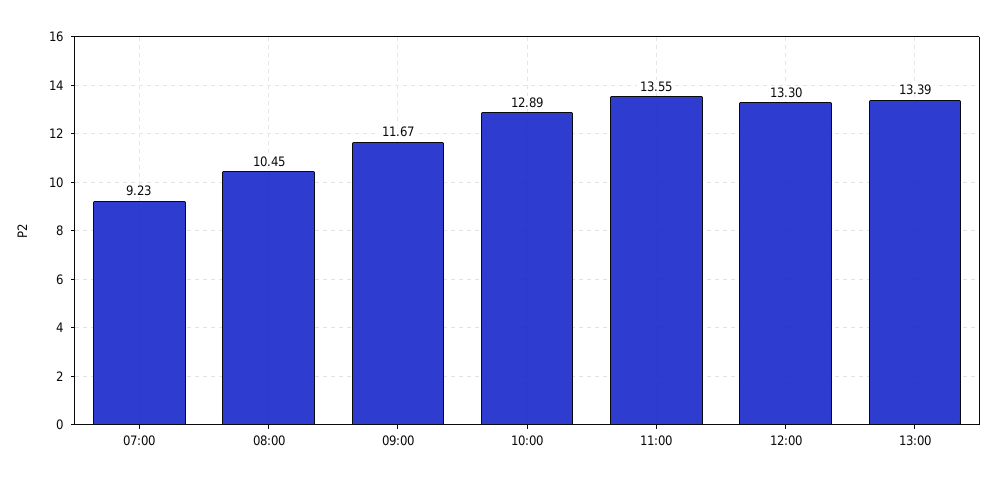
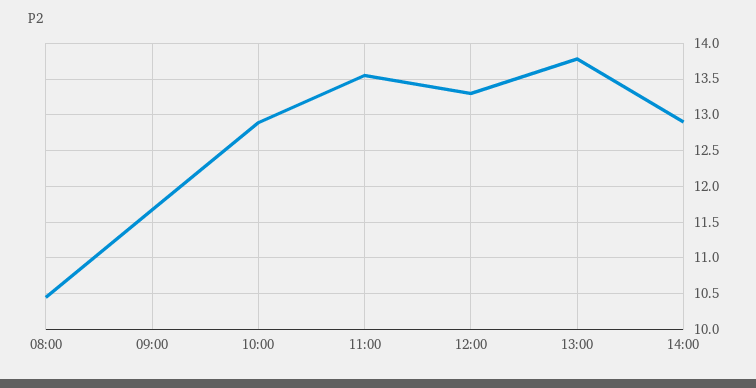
07:00: 9.23 -> none
13:00: 13.39 -> 13.8
14:00: none -> 12.9

